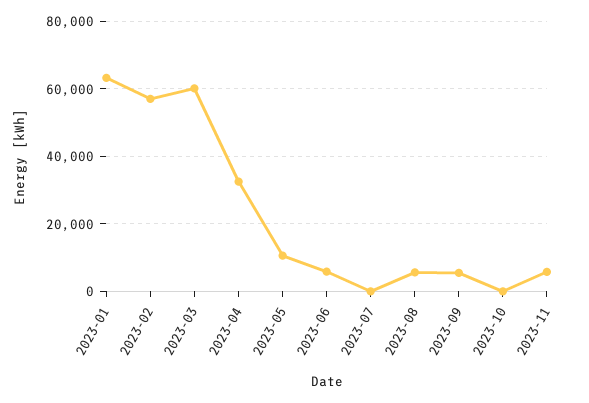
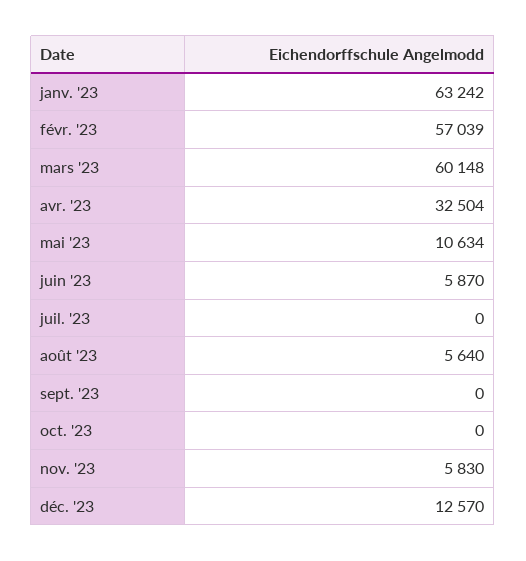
2023-09: 6000 -> 0
déc. '23: none -> 12570

